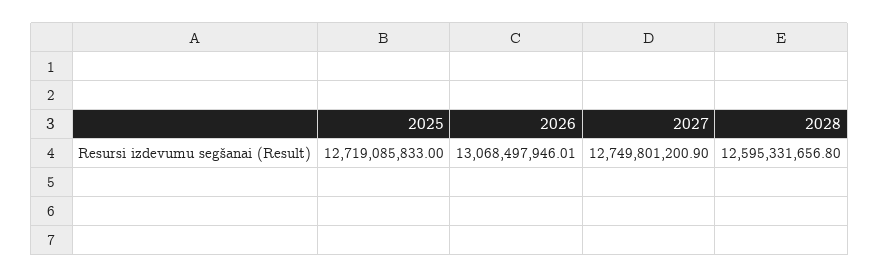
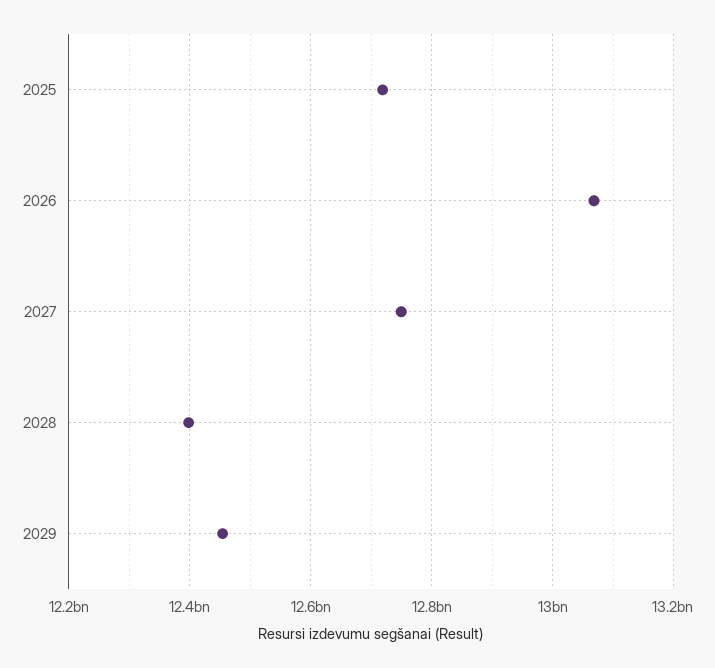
2028: 12595331656.8 -> 12400000000
2029: none -> 12460000000

